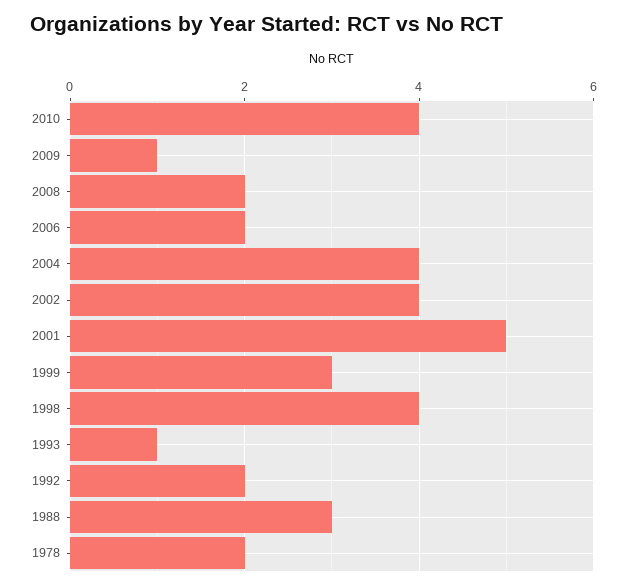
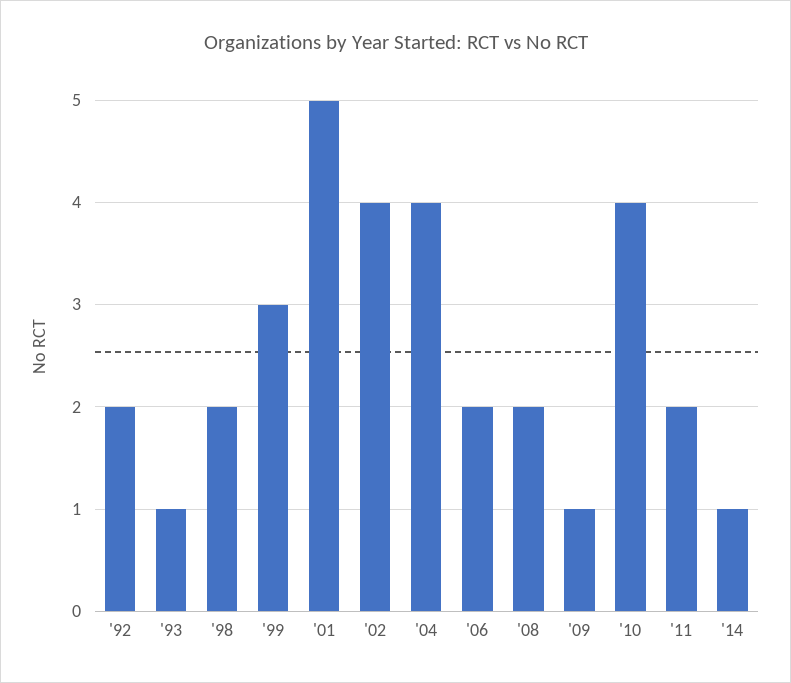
1998: 4 -> 2
1988: 3 -> none
1978: 2 -> none
'11: none -> 2
'14: none -> 1

